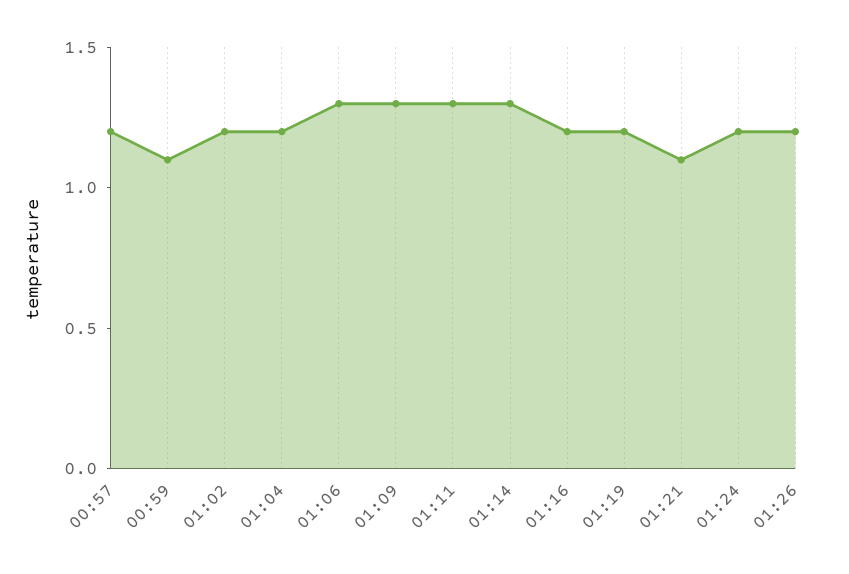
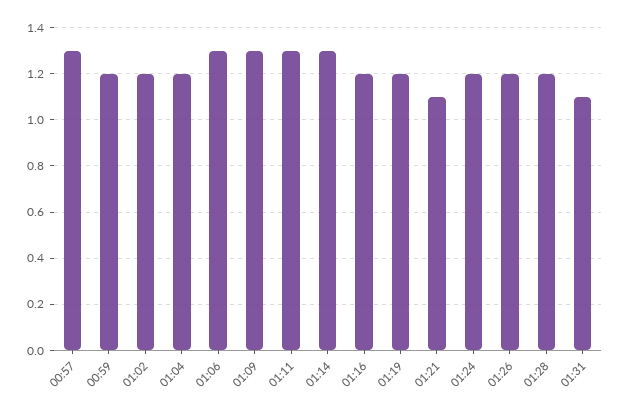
00:57: 1.2 -> 1.3
00:59: 1.1 -> 1.2
01:28: none -> 1.2
01:31: none -> 1.1

